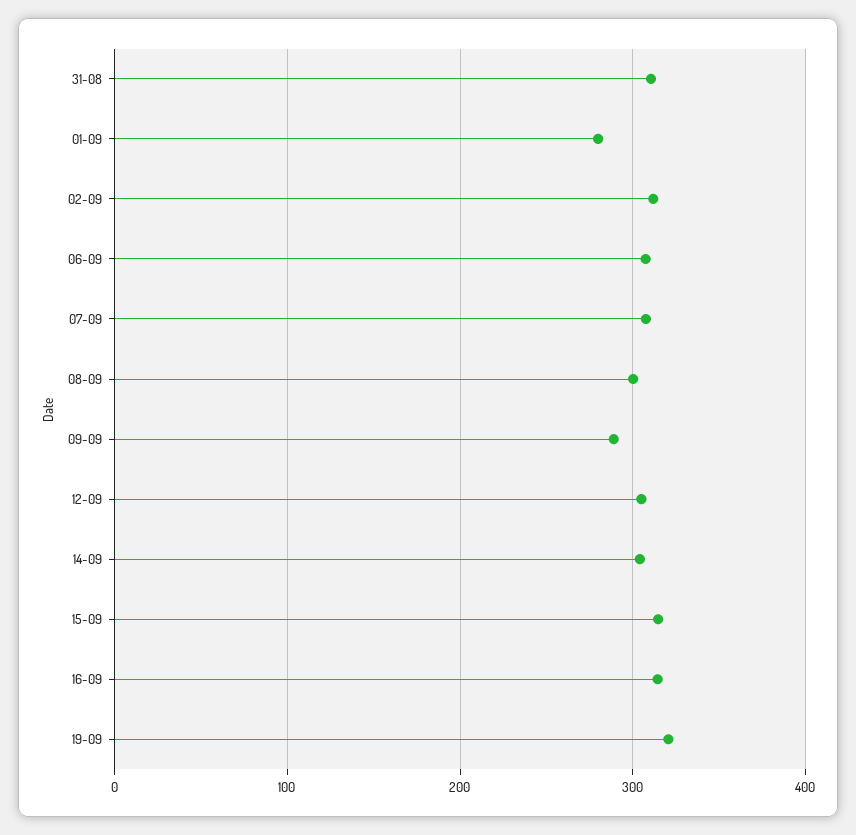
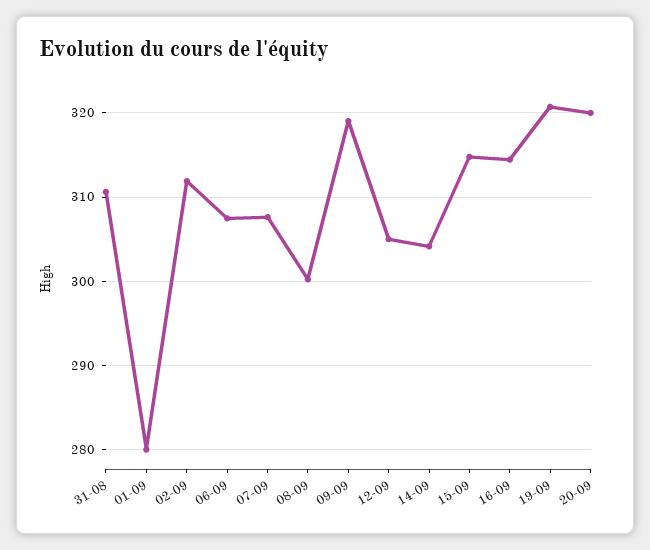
09-09: 290 -> 319
20-09: none -> 320

